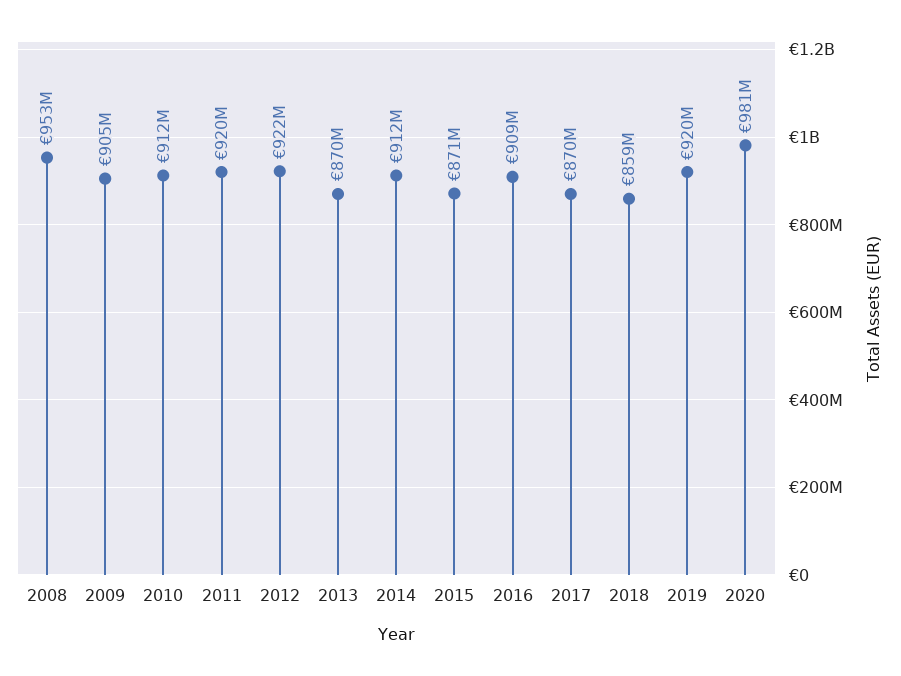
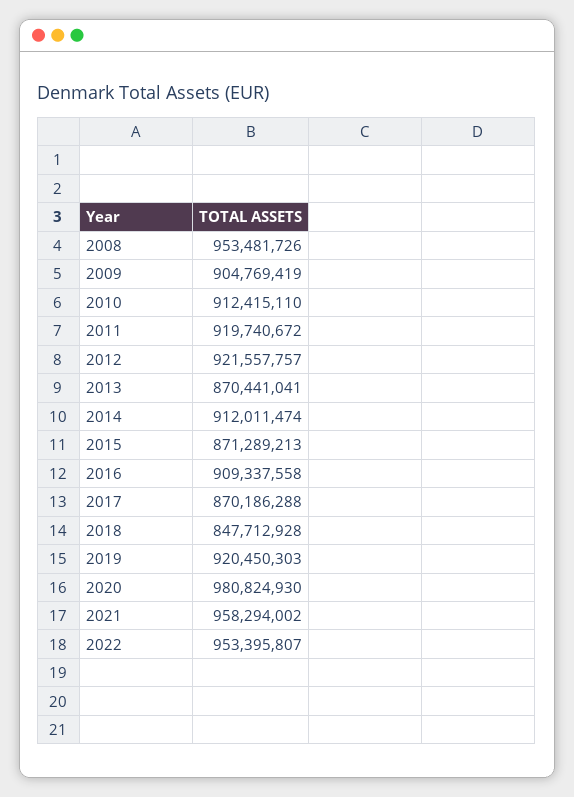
2018: 859000000 -> 847712928
2021: none -> 958294002
2022: none -> 953395807

